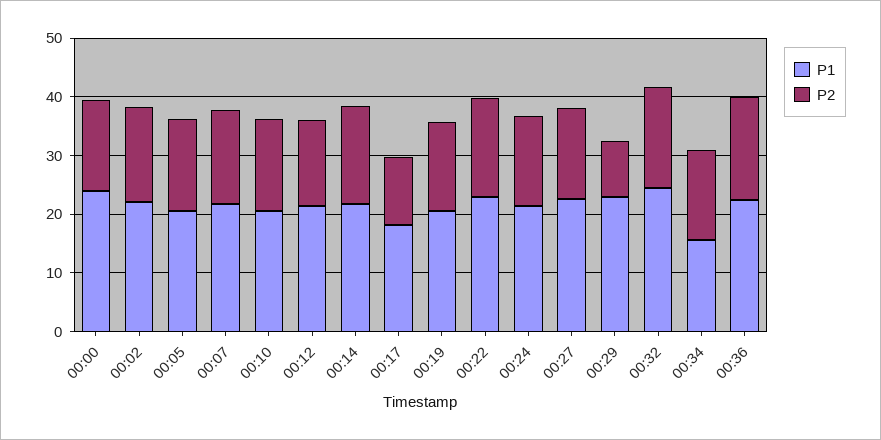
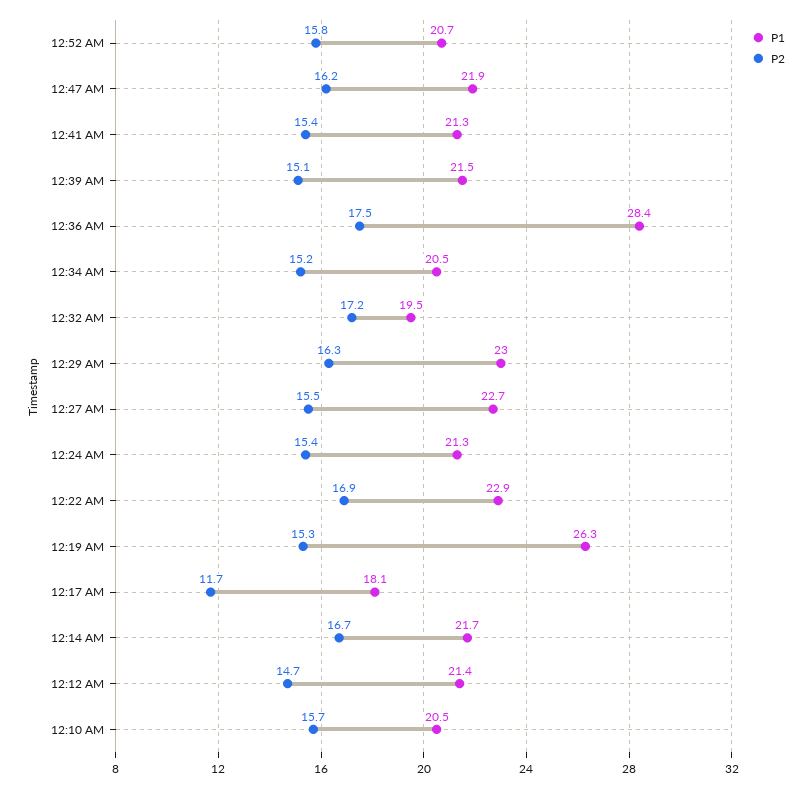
P1, 00:00: 24 -> none
P2, 00:00: 16 -> none
P1, 00:02: 22 -> none
P2, 00:02: 16 -> none
P1, 00:05: 20 -> none
P2, 00:05: 16 -> none
P1, 00:07: 22 -> none
P2, 00:07: 16 -> none
P1, 00:19: 20 -> 26.3
P2, 00:29: 10 -> 16.3
P1, 00:32: 24 -> 19.5
P1, 00:34: 16 -> 20.5
P1, 00:36: 22 -> 28.4
P1, 12:52 AM: none -> 20.7
P2, 12:52 AM: none -> 15.8
P1, 12:47 AM: none -> 21.9
P2, 12:47 AM: none -> 16.2
P1, 12:41 AM: none -> 21.3
P2, 12:41 AM: none -> 15.4
P1, 12:39 AM: none -> 21.5
P2, 12:39 AM: none -> 15.1

